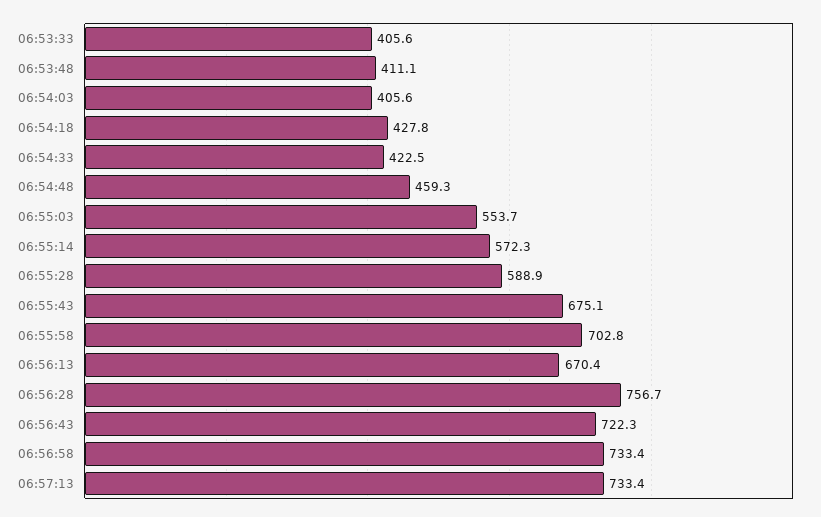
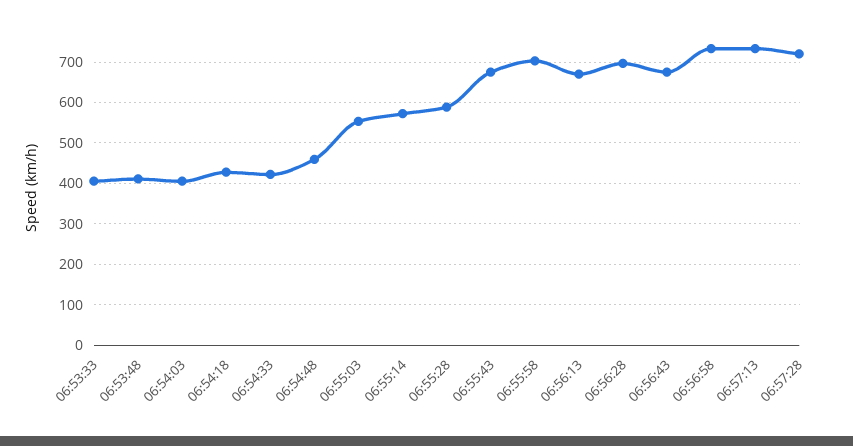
06:56:28: 756.7 -> 700
06:56:43: 722.3 -> 680
06:57:28: none -> 720

